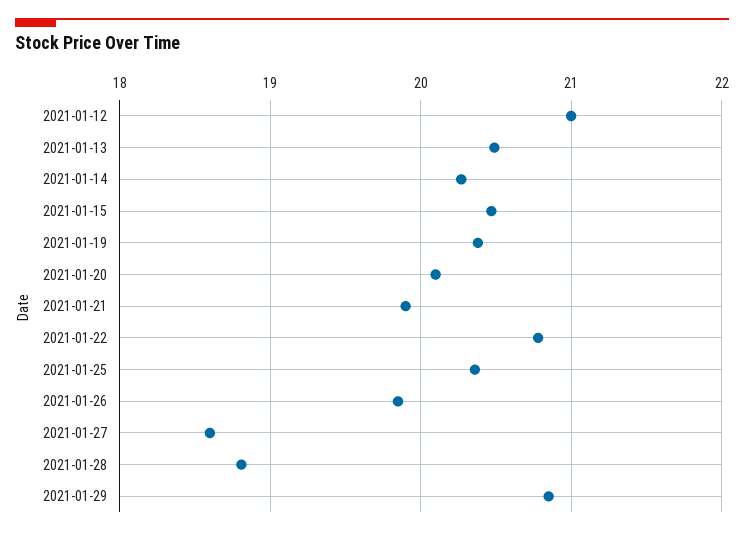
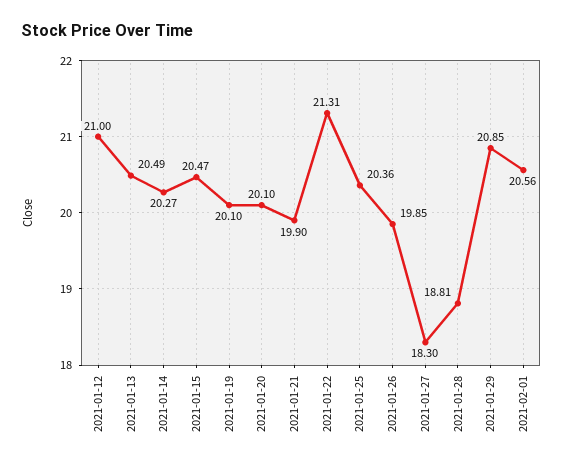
2021-01-19: 20.4 -> 20.1
2021-01-22: 20.8 -> 21.31
2021-01-27: 18.6 -> 18.3
2021-02-01: none -> 20.56

